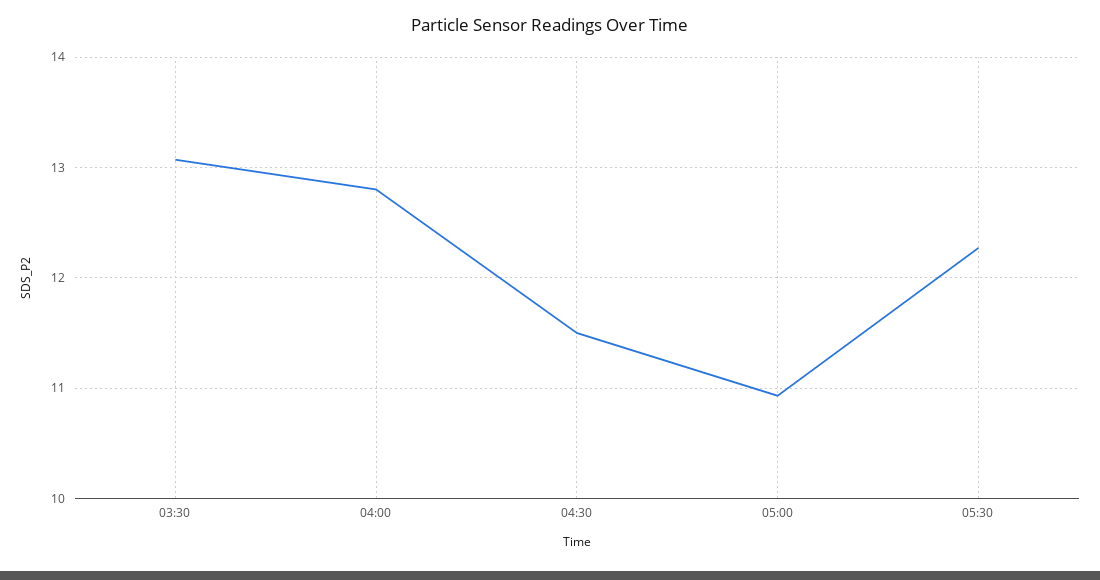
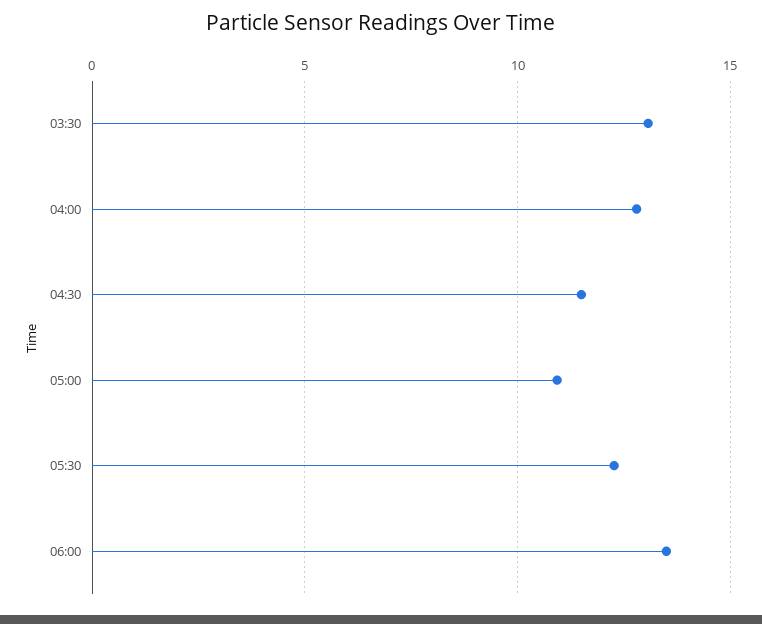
06:00: none -> 13.5

